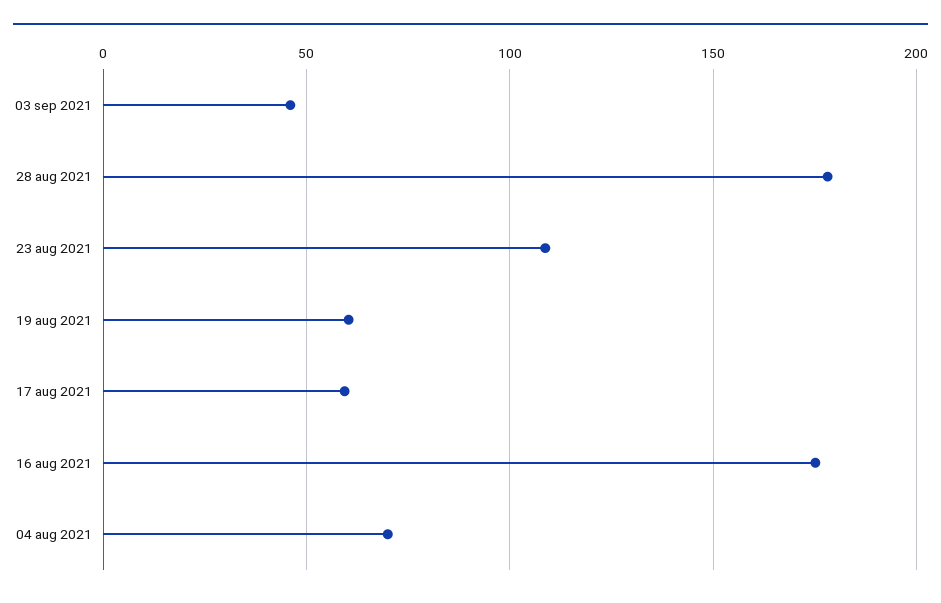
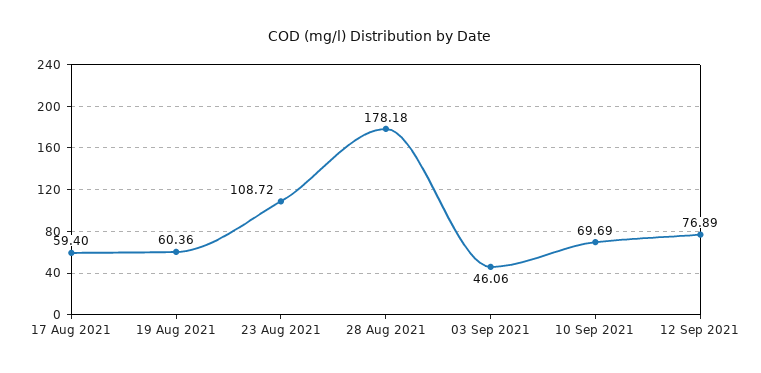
16 aug 2021: 175 -> none
04 aug 2021: 70 -> none
10 Sep 2021: none -> 69.69
12 Sep 2021: none -> 76.89

